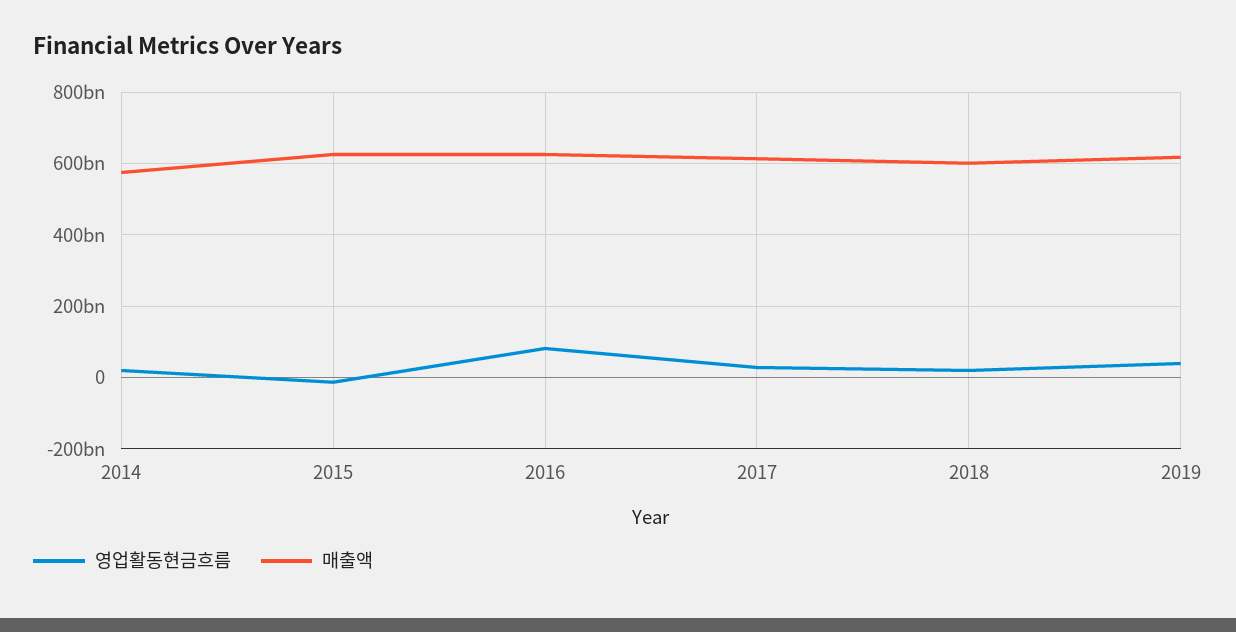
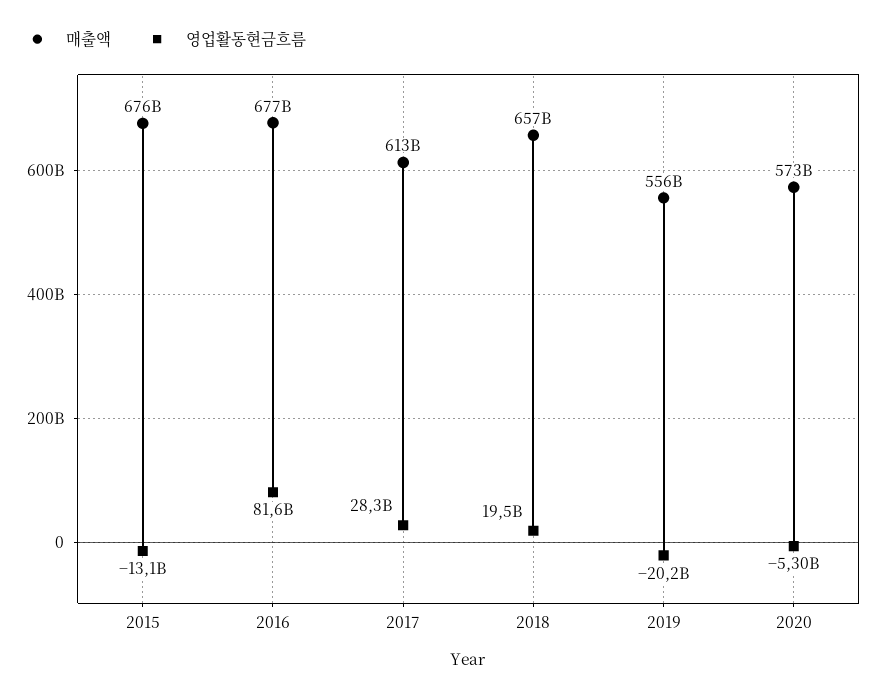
영업활동현금흐름, 2014: 20000000000 -> none
매출액, 2014: 580000000000 -> none
매출액, 2015: 620000000000 -> 676000000000
매출액, 2016: 620000000000 -> 677000000000
매출액, 2018: 600000000000 -> 657000000000
영업활동현금흐름, 2019: 40000000000 -> -20200000000
매출액, 2019: 620000000000 -> 556000000000
매출액, 2020: none -> 573000000000
영업활동현금흐름, 2020: none -> -5300000000

